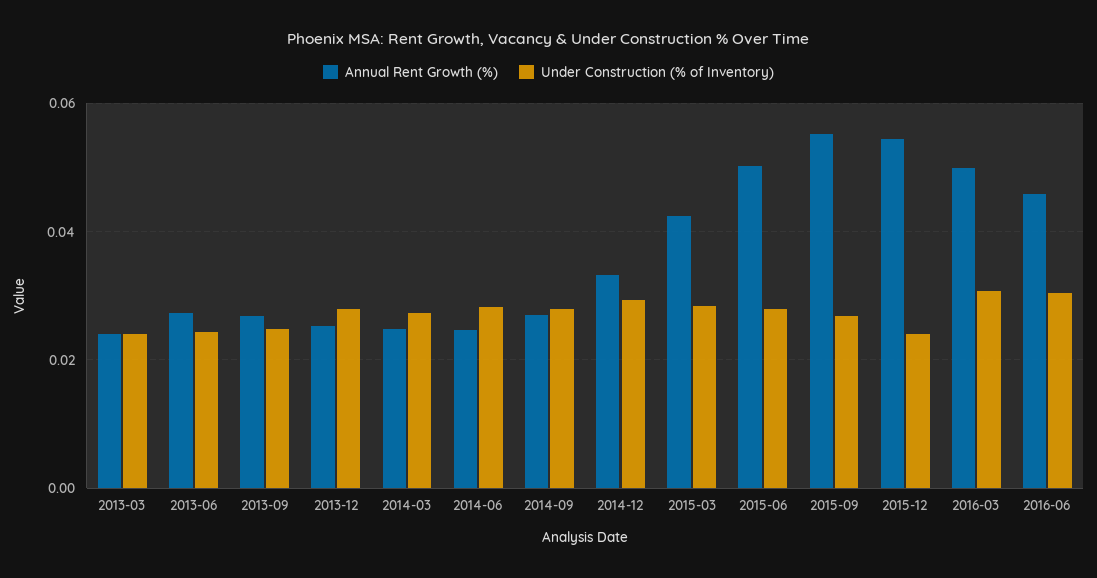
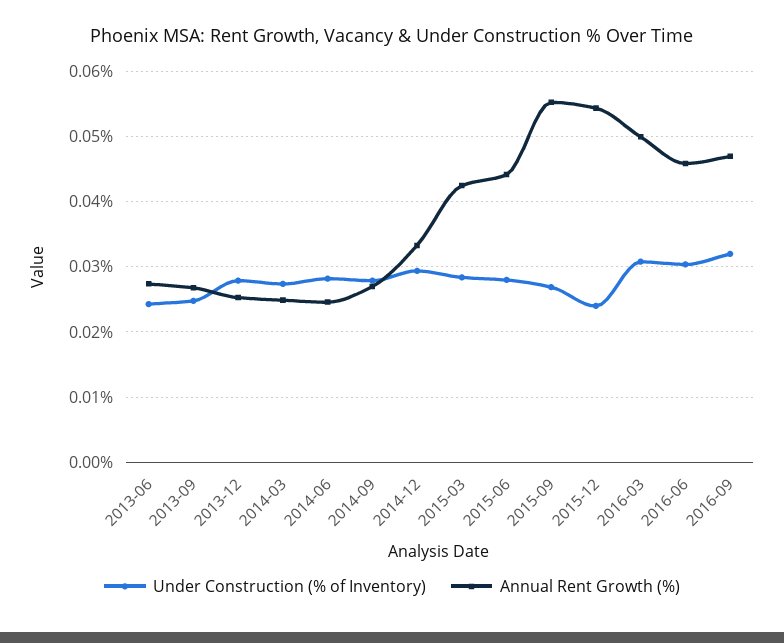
Annual Rent Growth (%), 2013-03: 0.024 -> none
Under Construction (% of Inventory), 2013-03: 0.024 -> none
Annual Rent Growth (%), 2015-06: 0.05 -> 0.044
Under Construction (% of Inventory), 2016-09: none -> 0.032
Annual Rent Growth (%), 2016-09: none -> 0.047

